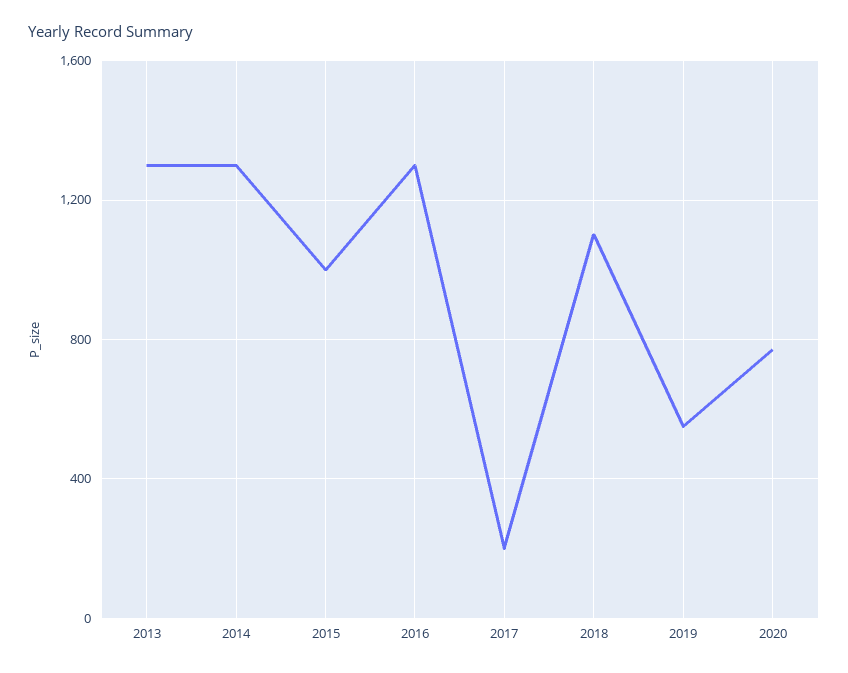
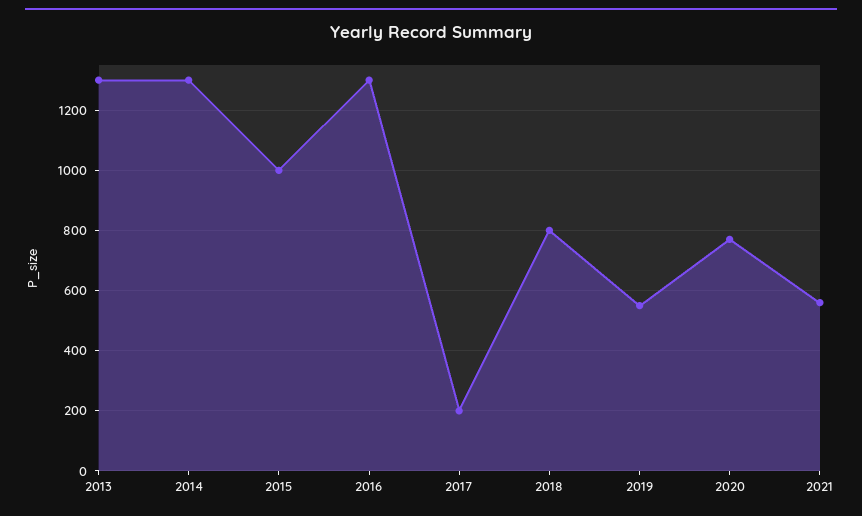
2018: 1100 -> 800
2021: none -> 560

